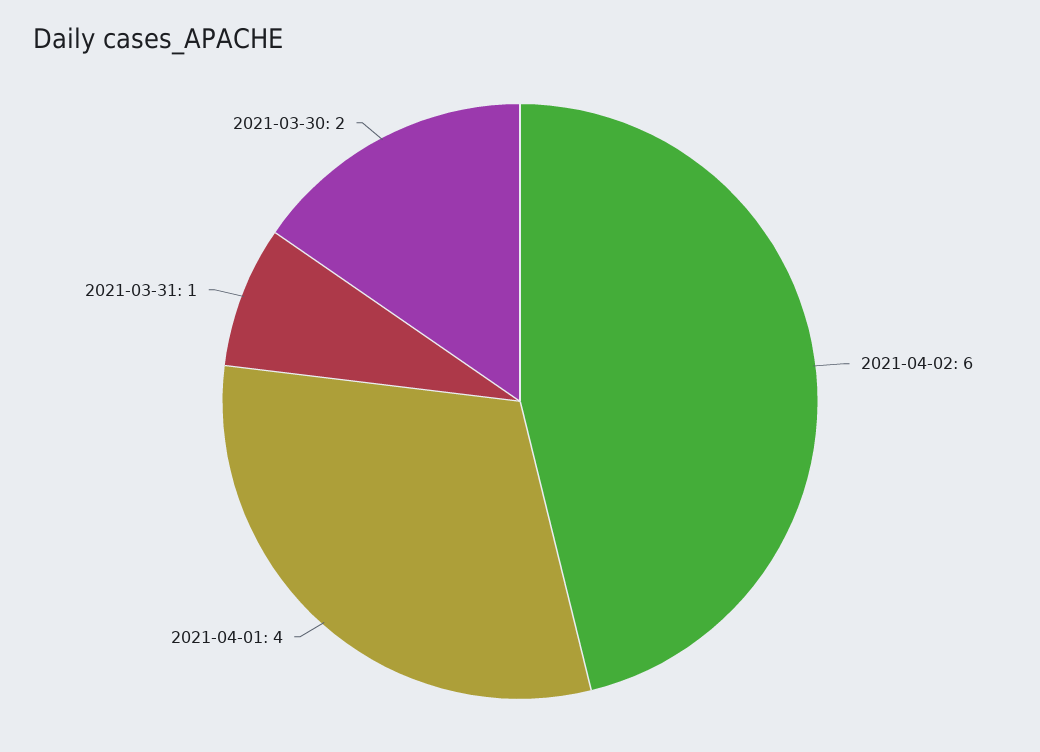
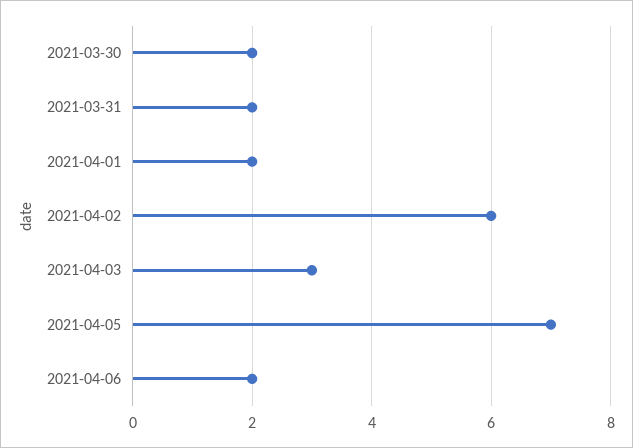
2021-04-01: 4 -> 2
2021-03-31: 1 -> 2
2021-04-03: none -> 3
2021-04-05: none -> 7
2021-04-06: none -> 2

